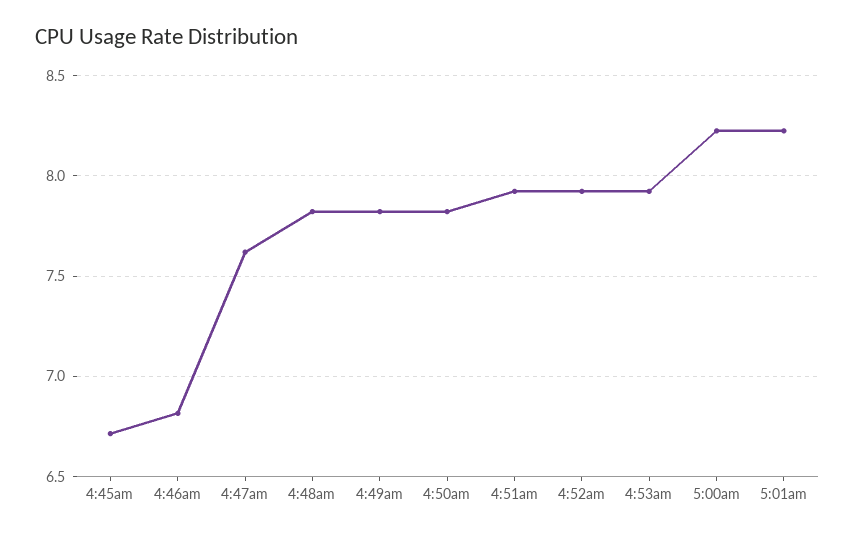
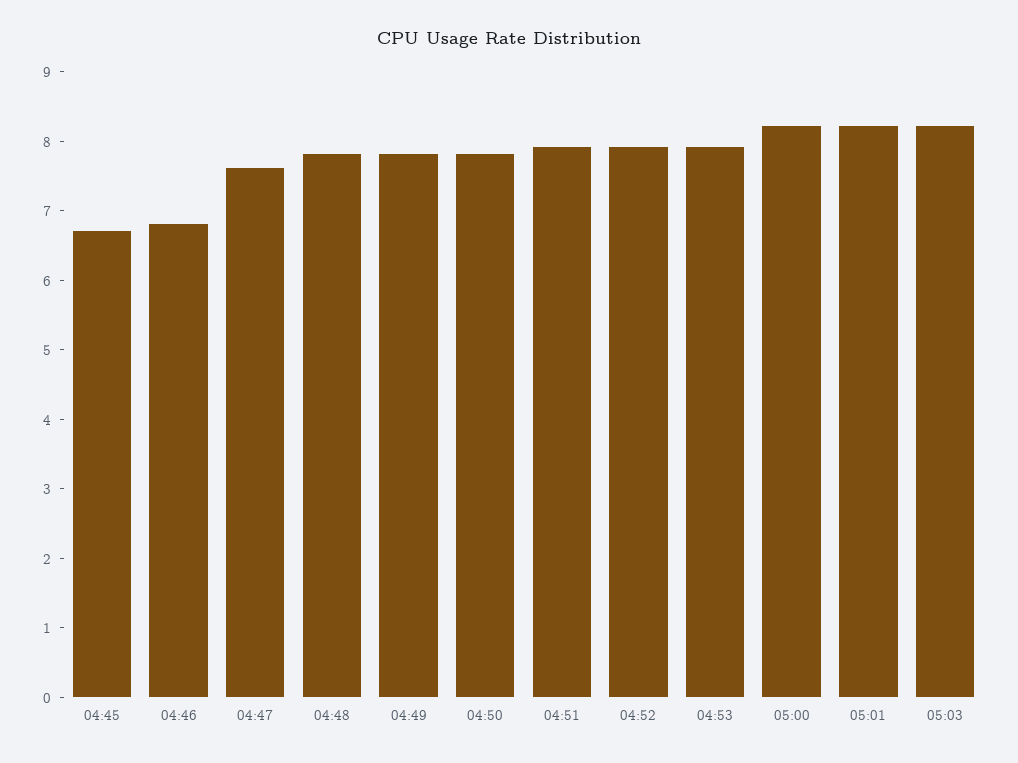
05:03: none -> 8.2

